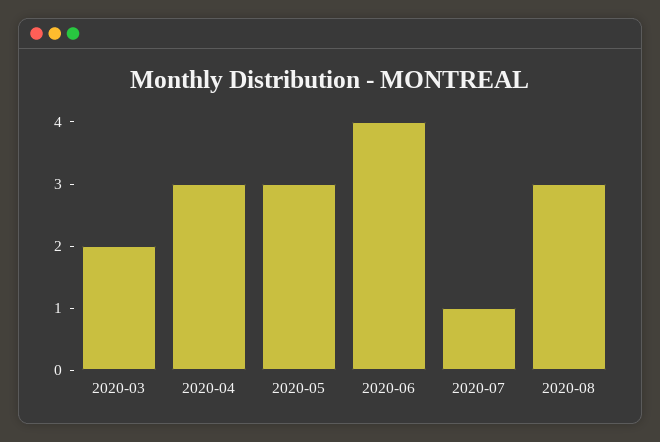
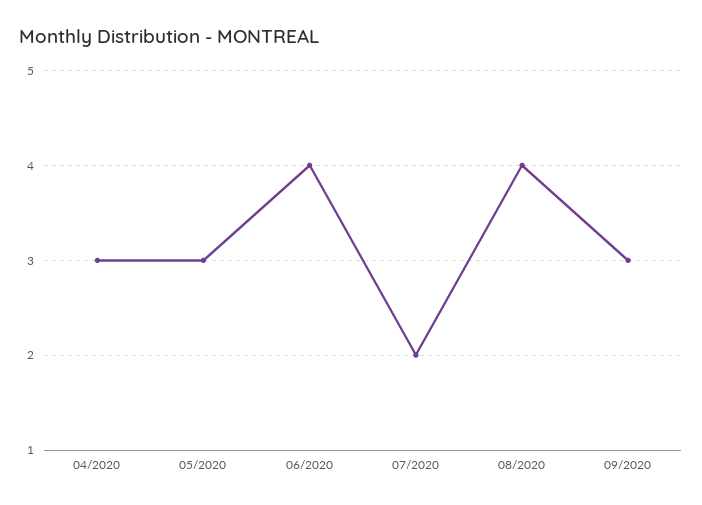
2020-03: 2 -> none
2020-07: 1 -> 2
2020-08: 3 -> 4
09/2020: none -> 3

